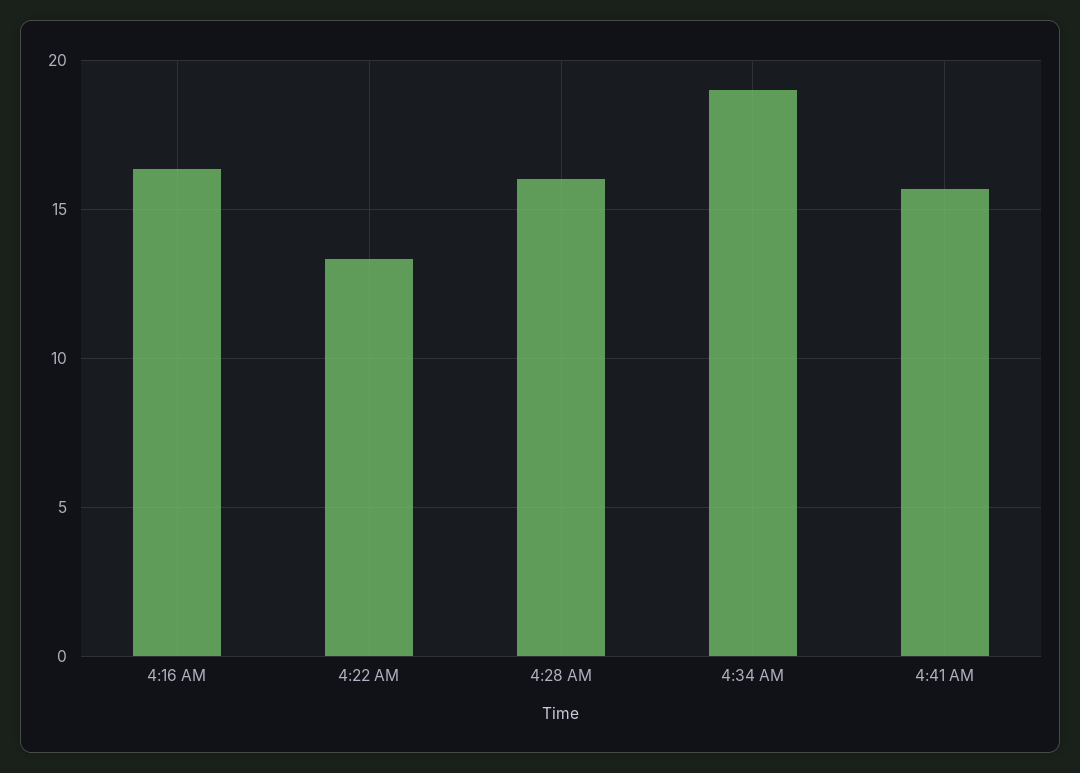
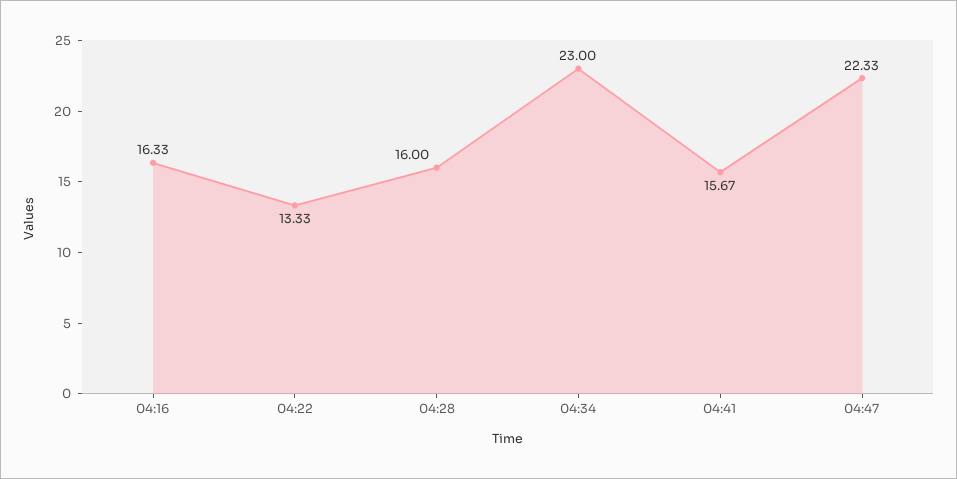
4:34 AM: 19 -> 23
04:47: none -> 22.33

